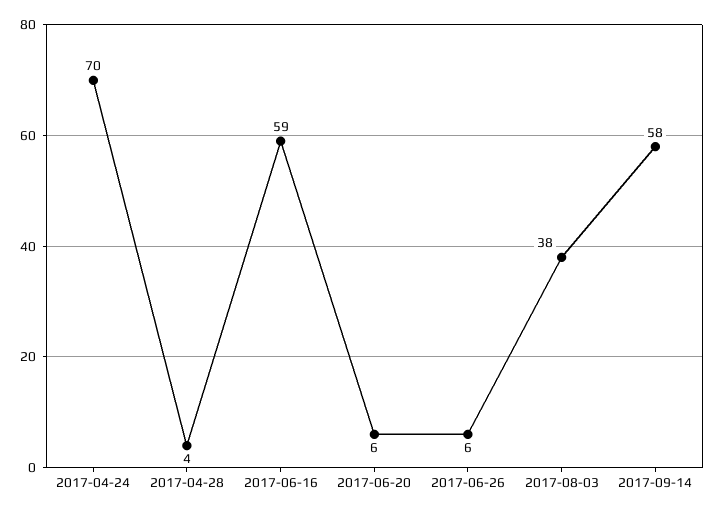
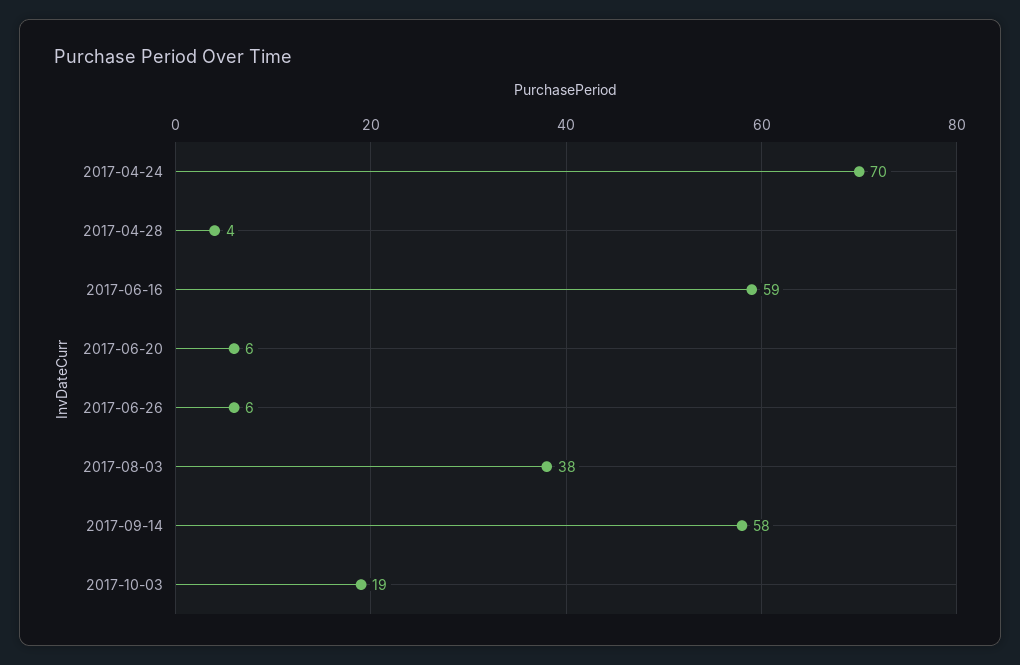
2017-10-03: none -> 19

